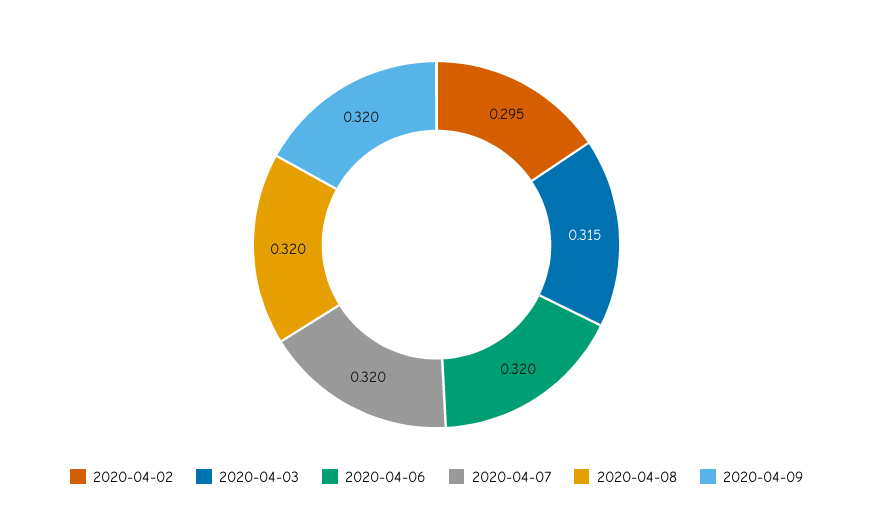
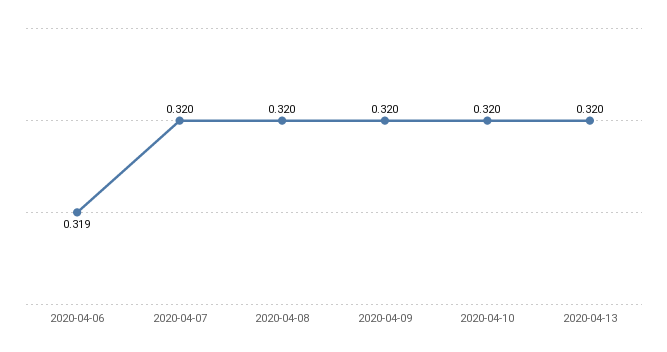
2020-04-02: 0.295 -> none
2020-04-03: 0.315 -> none
2020-04-06: 0.32 -> 0.319
2020-04-10: none -> 0.32
2020-04-13: none -> 0.32

